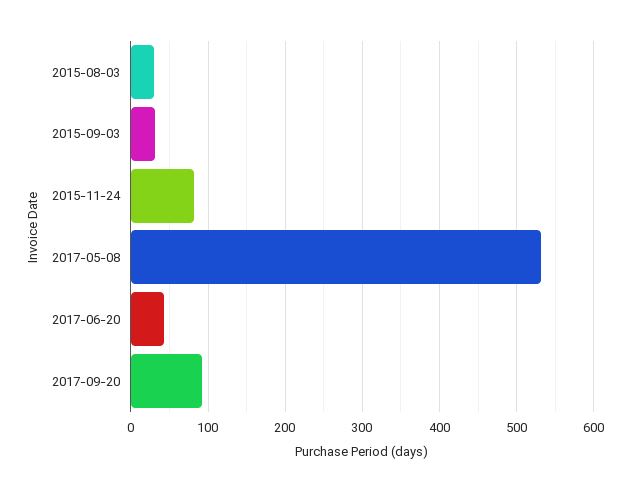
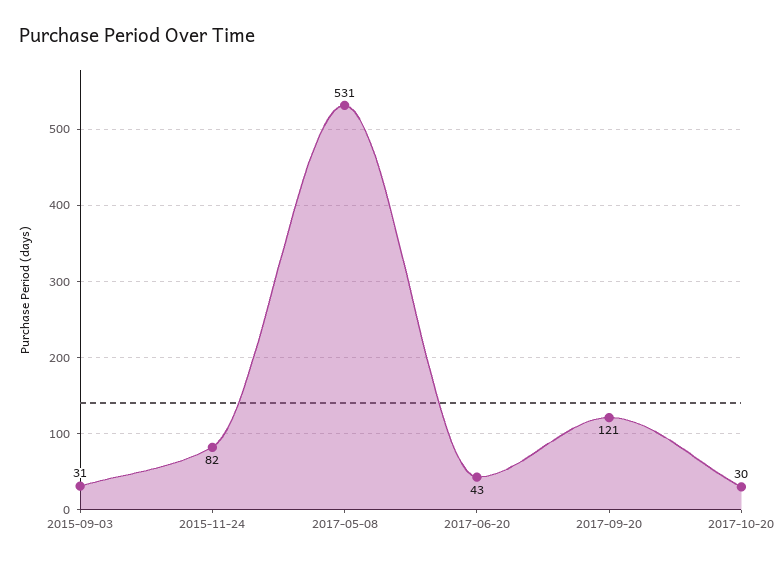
2015-08-03: 30 -> none
2017-09-20: 90 -> 121
2017-10-20: none -> 30

